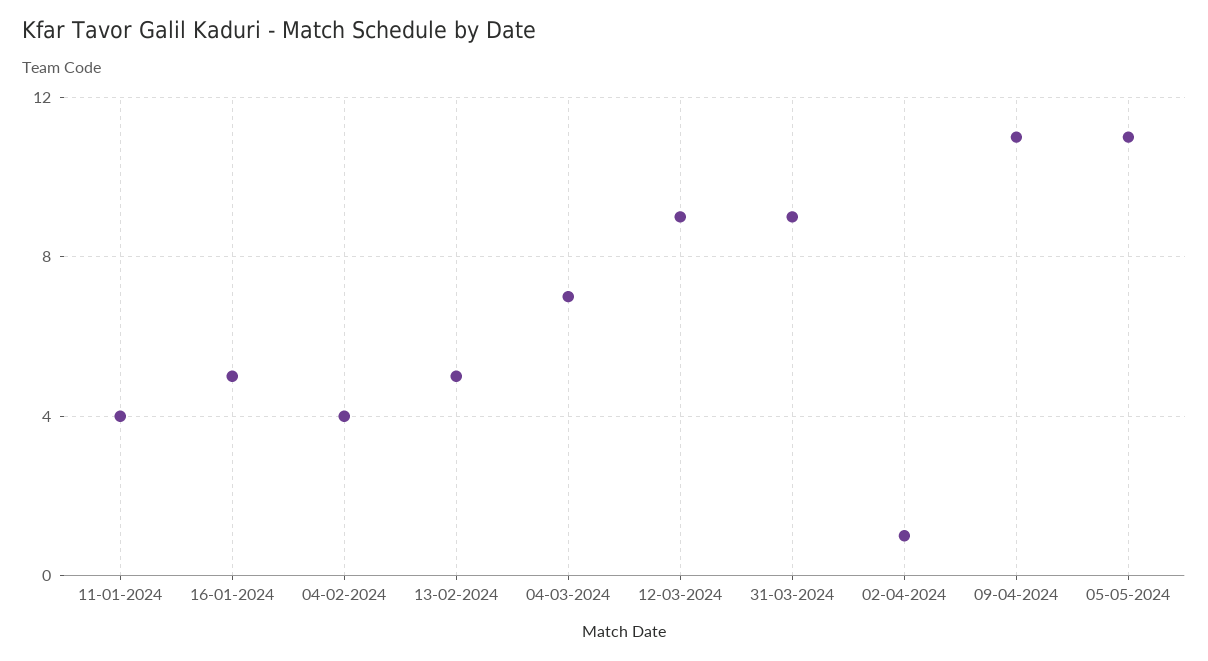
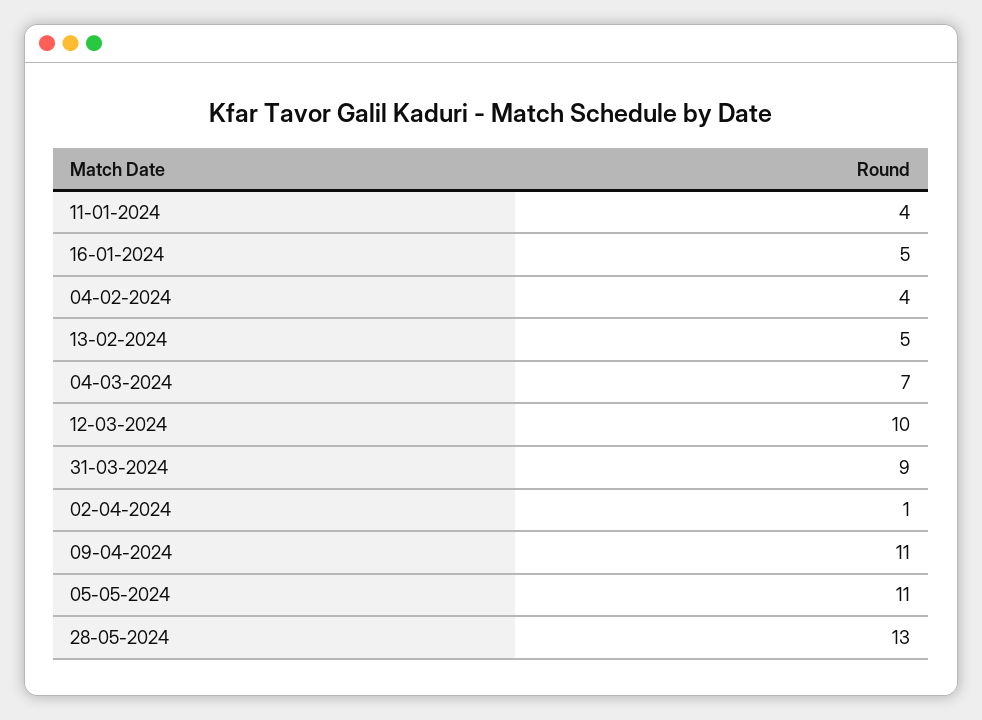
12-03-2024: 9 -> 10
28-05-2024: none -> 13

